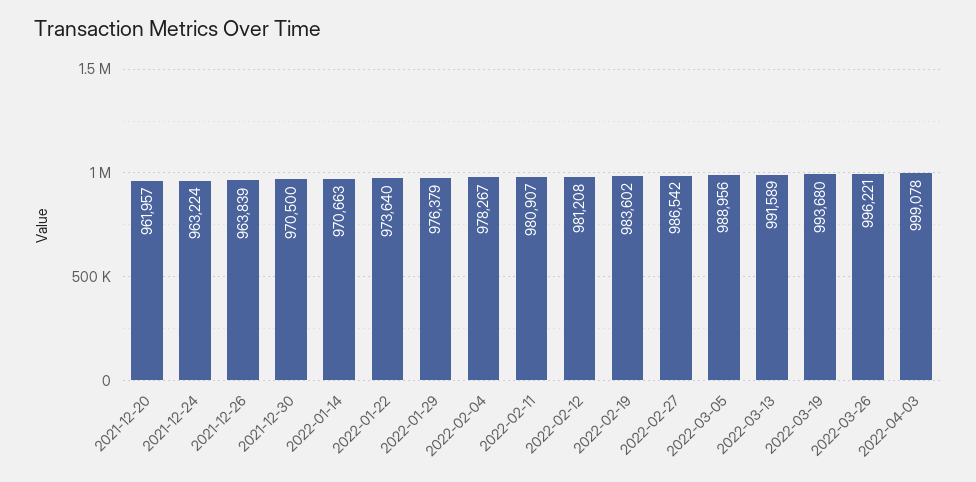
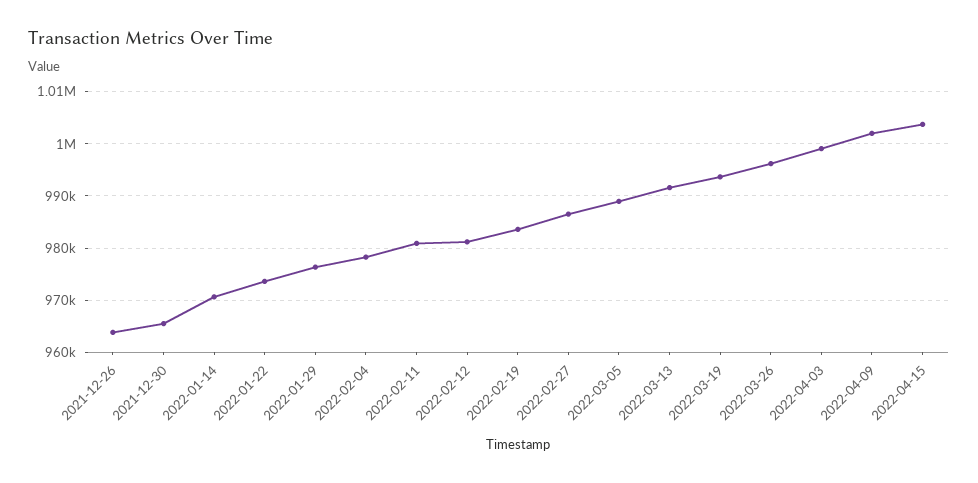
2021-12-20: 961957 -> none
2021-12-24: 963224 -> none
2021-12-30: 970500 -> 966000
2022-04-09: none -> 1002000
2022-04-15: none -> 1004000

